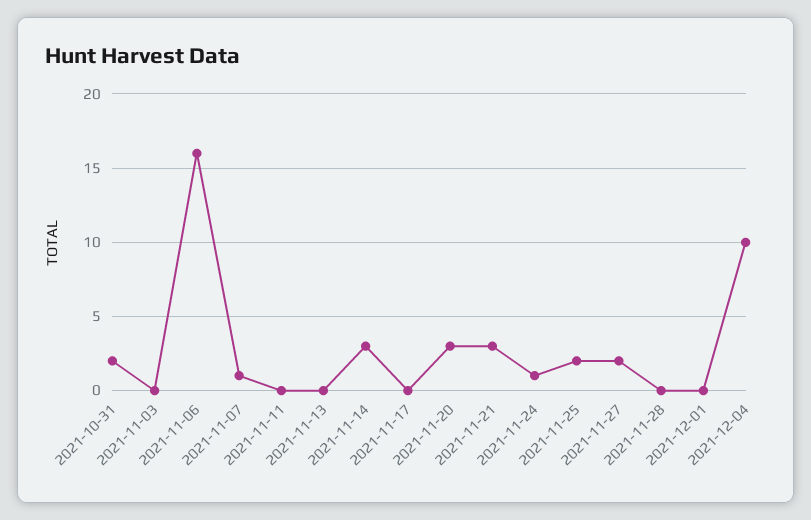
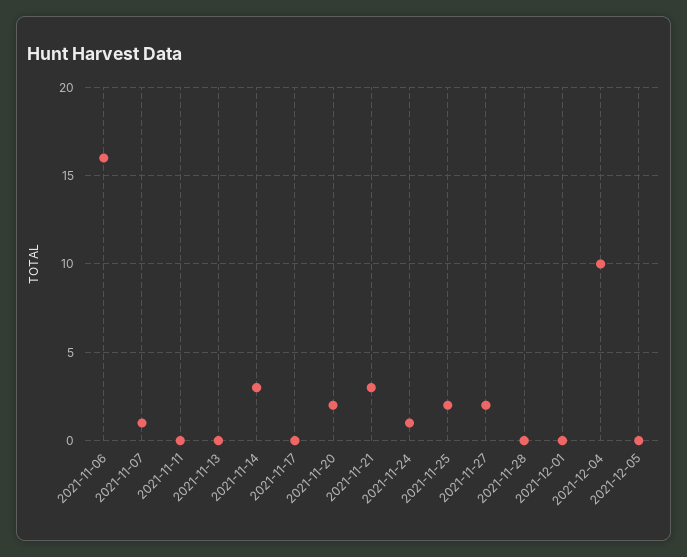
2021-10-31: 2 -> none
2021-11-03: 0 -> none
2021-11-20: 3 -> 2
2021-12-05: none -> 0

